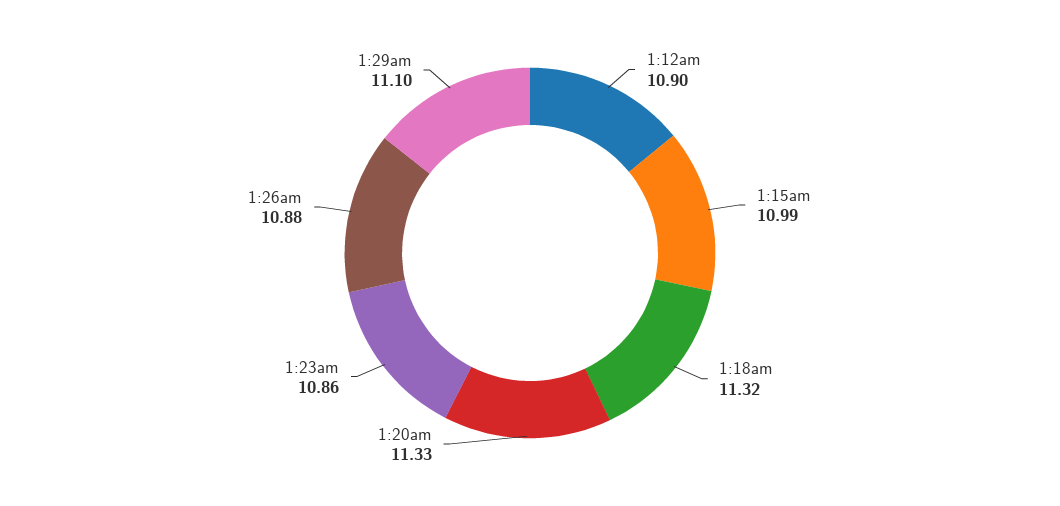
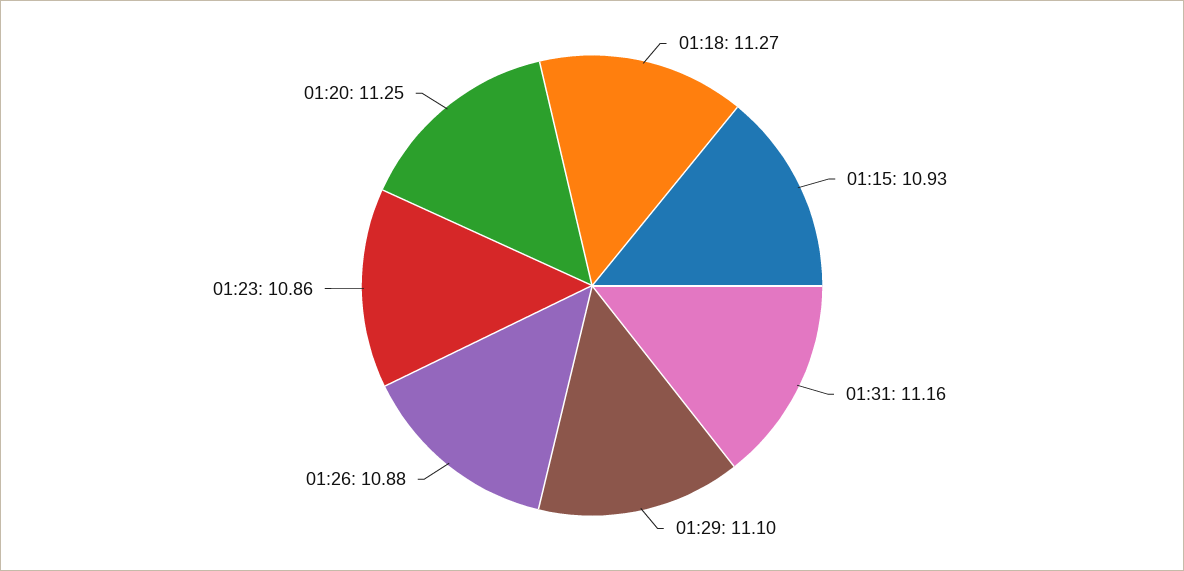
1:12am: 10.9 -> none
1:15am: 10.99 -> 10.93
1:18am: 11.32 -> 11.27
1:20am: 11.33 -> 11.25
01:31: none -> 11.16

